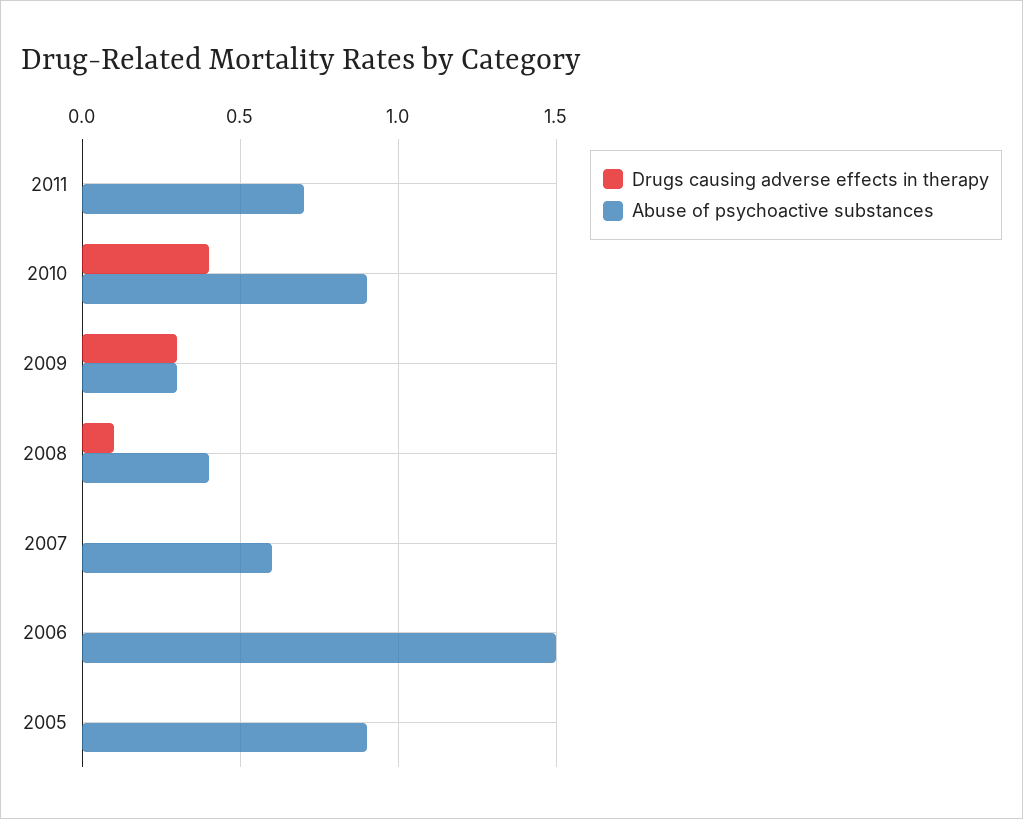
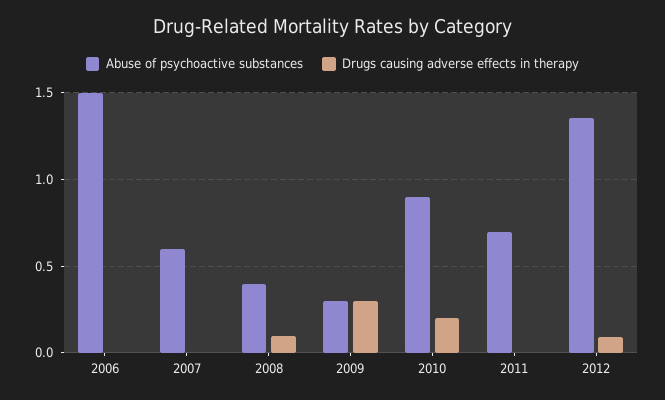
Drugs causing adverse effects in therapy, 2010: 0.4 -> 0.2
Drugs causing adverse effects in therapy, 2005: 0 -> none
Abuse of psychoactive substances, 2005: 0.9 -> none
Abuse of psychoactive substances, 2012: none -> 1.35
Drugs causing adverse effects in therapy, 2012: none -> 0.1

